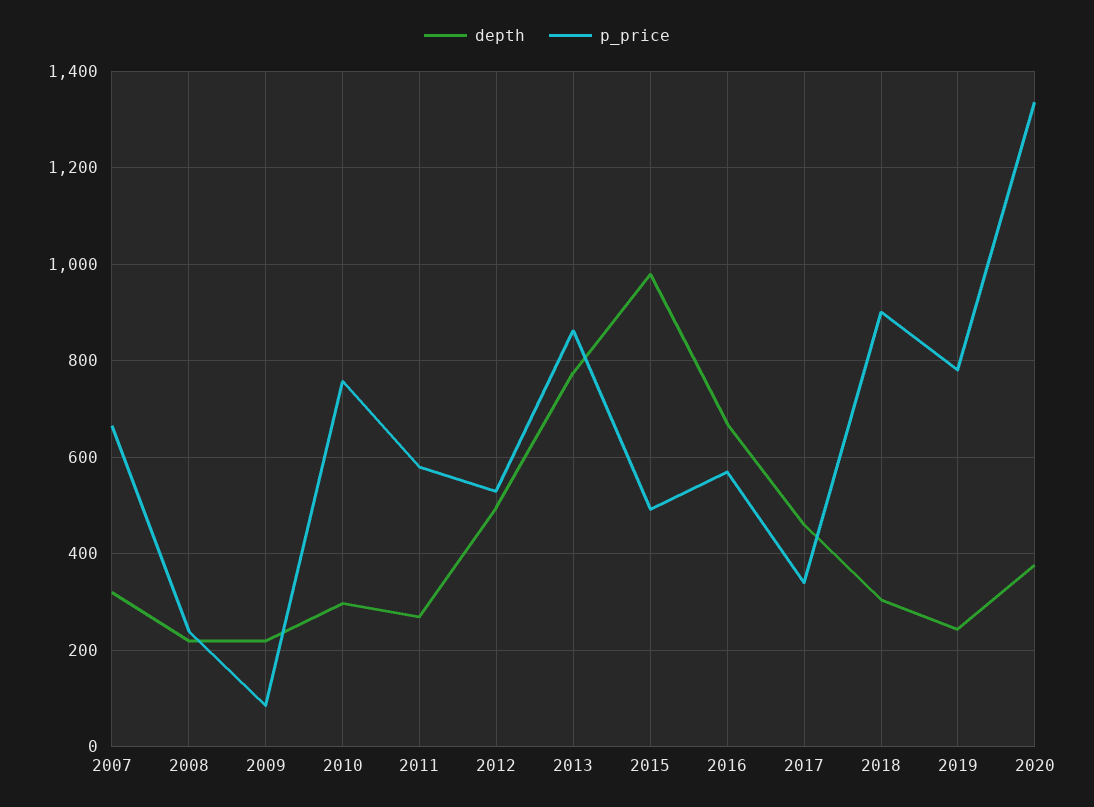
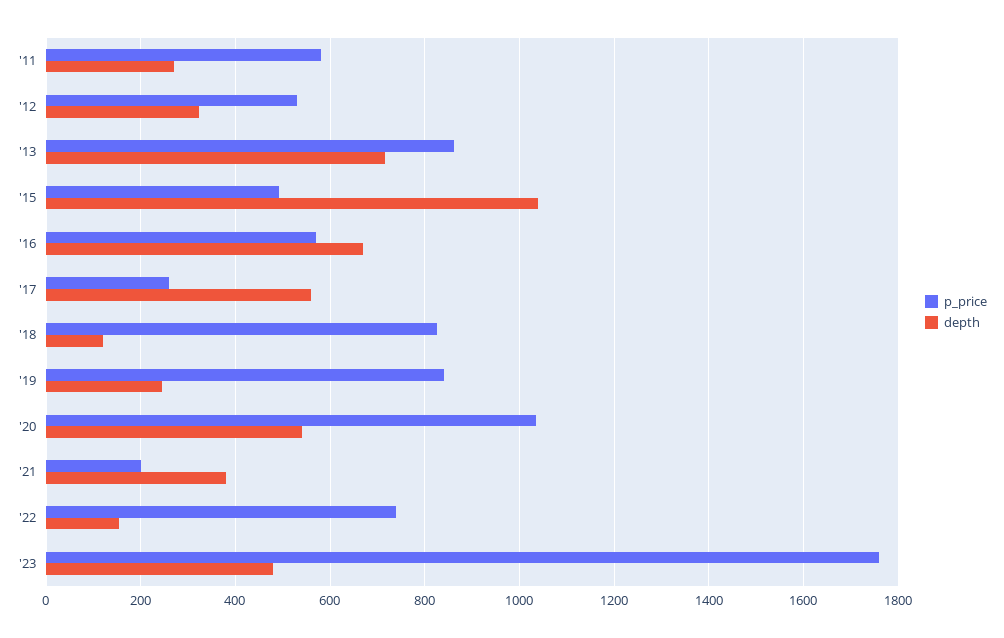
depth, 2007: 320 -> none
p_price, 2007: 660 -> none
depth, 2008: 220 -> none
p_price, 2008: 240 -> none
depth, 2009: 220 -> none
p_price, 2009: 80 -> none
depth, 2010: 300 -> none
p_price, 2010: 760 -> none
depth, 2012: 500 -> 320
depth, 2013: 780 -> 720
depth, 2015: 980 -> 1040
depth, 2017: 460 -> 560
p_price, 2017: 340 -> 260
depth, 2018: 300 -> 120
p_price, 2018: 900 -> 820
p_price, 2019: 780 -> 840
depth, 2020: 380 -> 540
p_price, 2020: 1340 -> 1040
p_price, '21: none -> 200
depth, '21: none -> 380
p_price, '22: none -> 740
depth, '22: none -> 160
p_price, '23: none -> 1760
depth, '23: none -> 480

